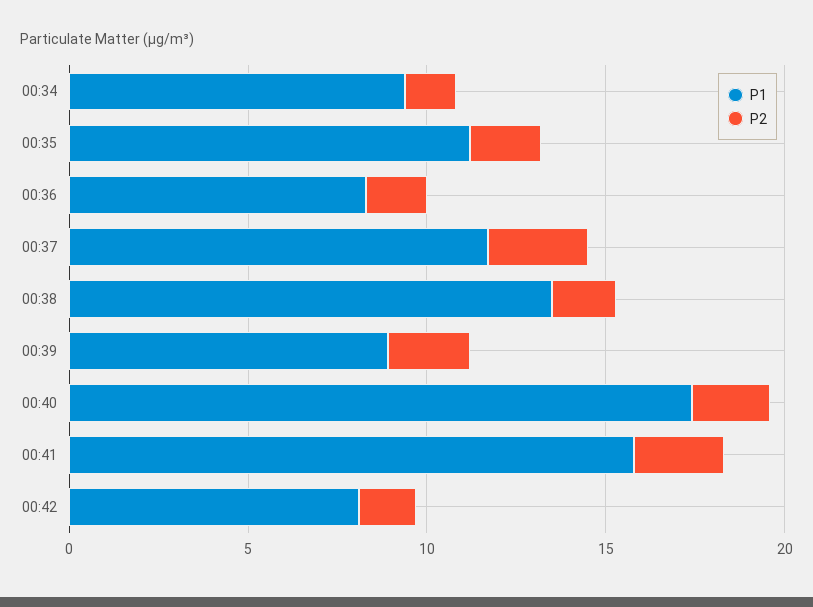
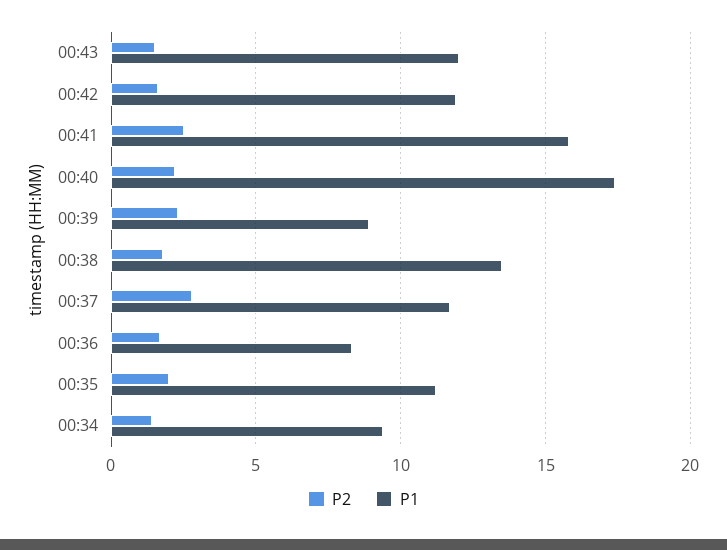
P1, 00:42: 8 -> 12
P2, 00:43: none -> 1.5
P1, 00:43: none -> 12

